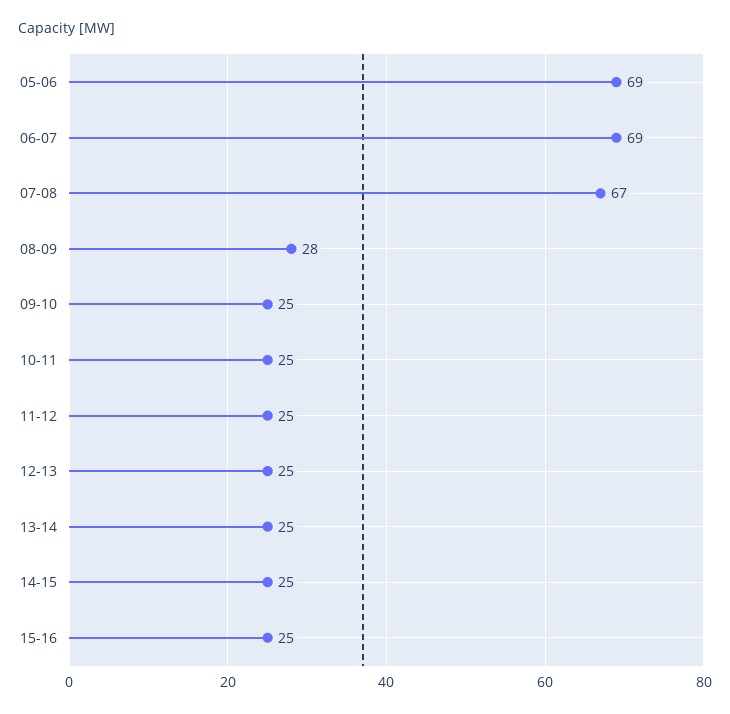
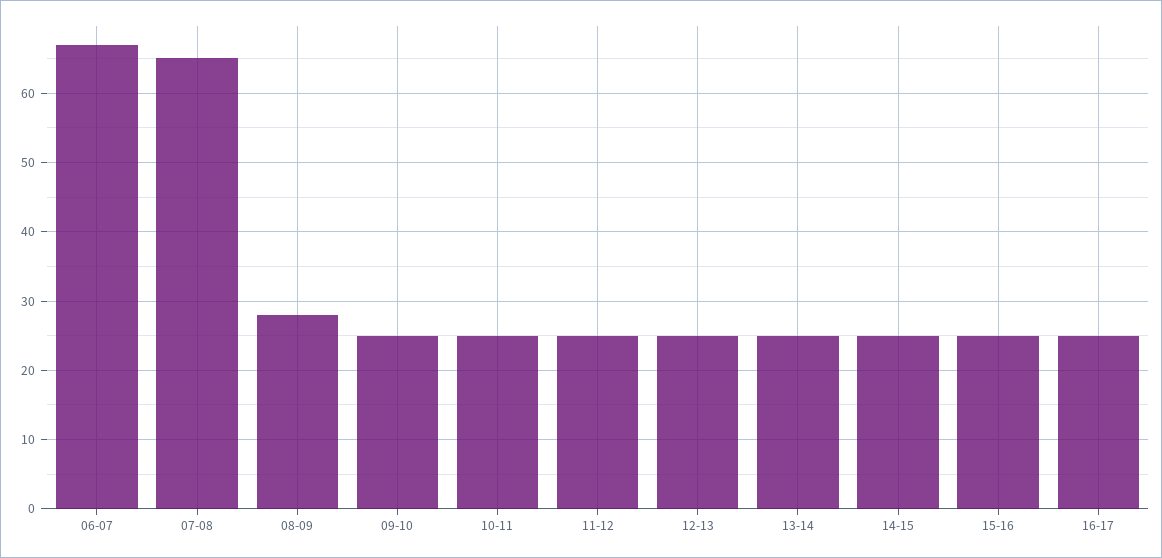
05-06: 69 -> none
06-07: 69 -> 67
07-08: 67 -> 65
16-17: none -> 25

